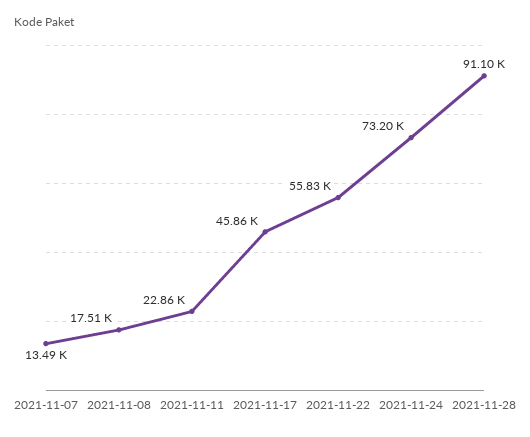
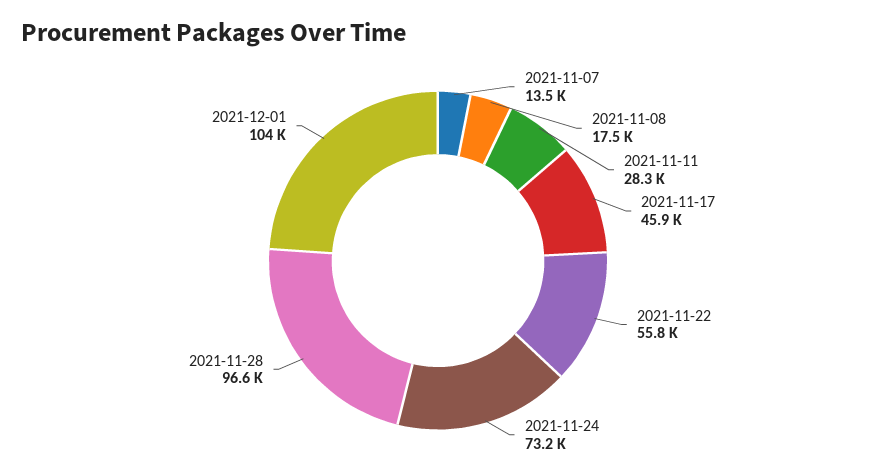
2021-11-11: 22860 -> 28300
2021-11-28: 91100 -> 96600
2021-12-01: none -> 104000

